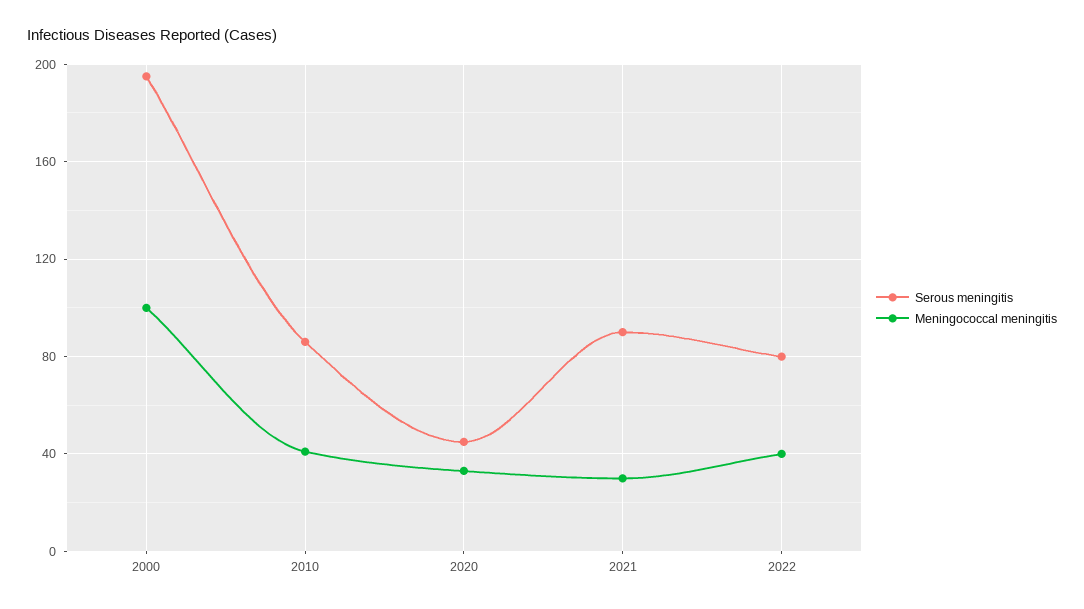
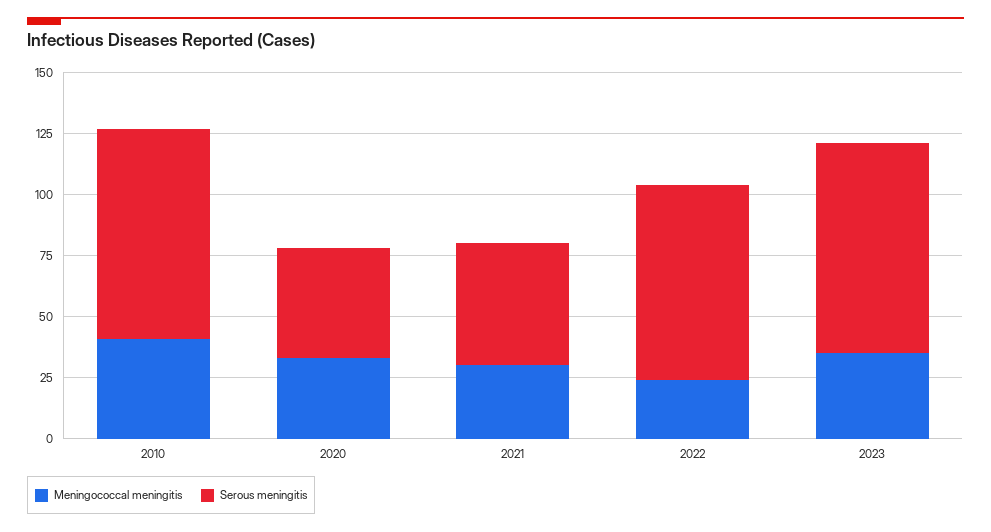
Serous meningitis, 2000: 195 -> none
Meningococcal meningitis, 2000: 100 -> none
Serous meningitis, 2021: 90 -> 50
Meningococcal meningitis, 2022: 40 -> 25
Meningococcal meningitis, 2023: none -> 35
Serous meningitis, 2023: none -> 85

